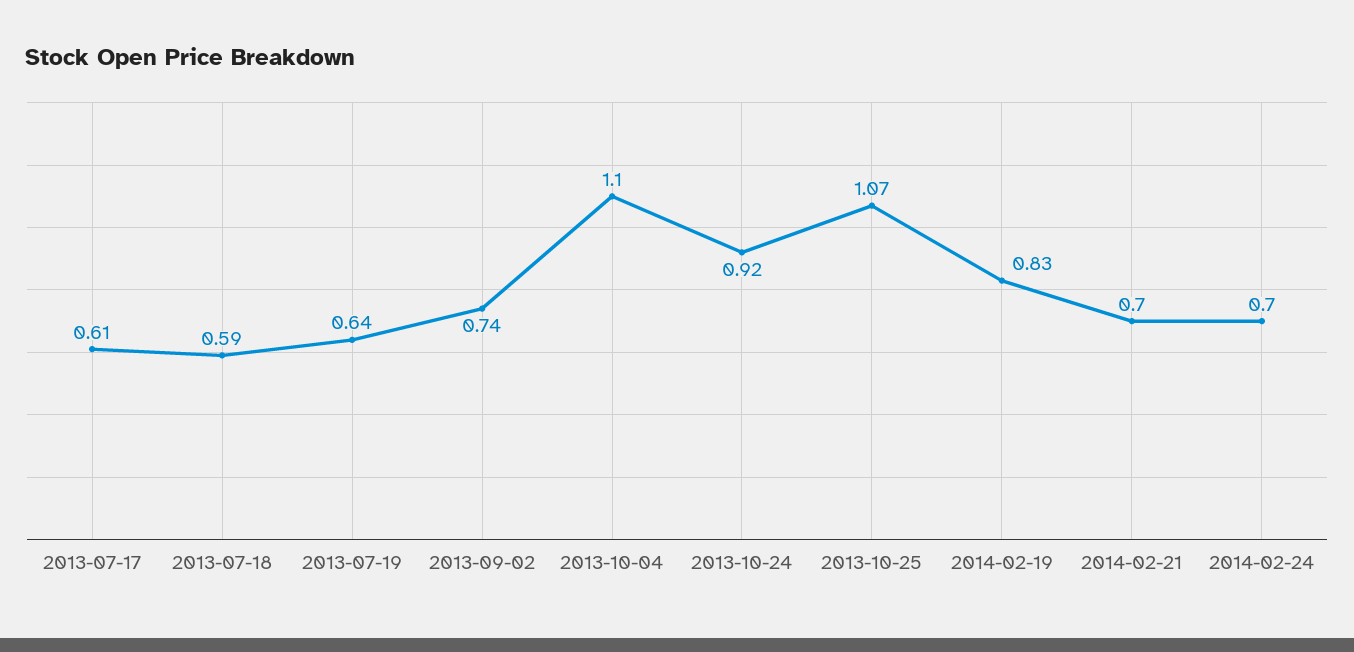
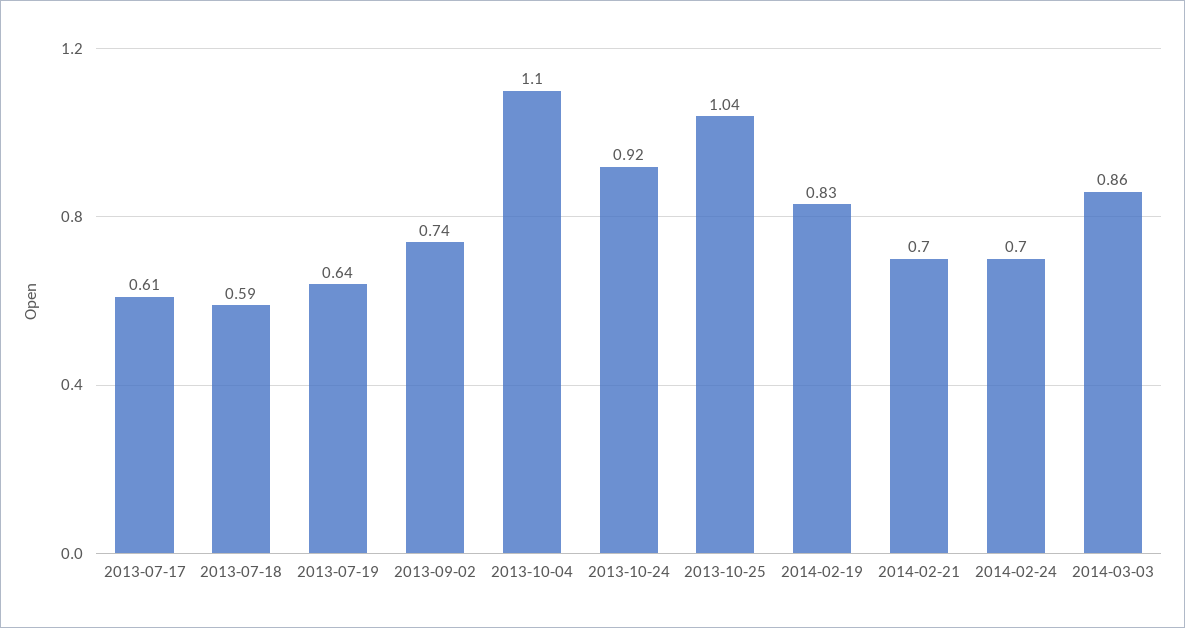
2013-10-25: 1.07 -> 1.04
2014-03-03: none -> 0.86

